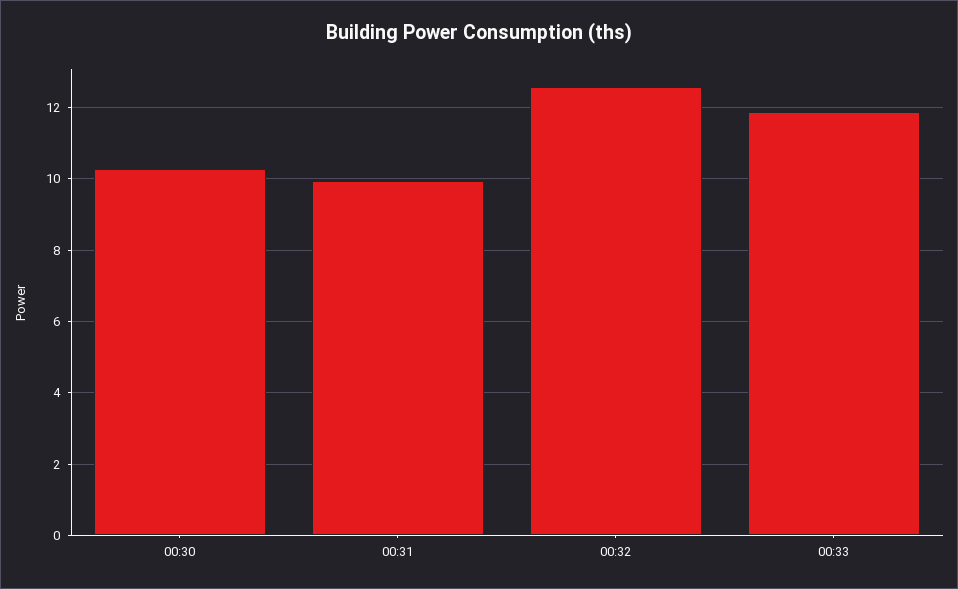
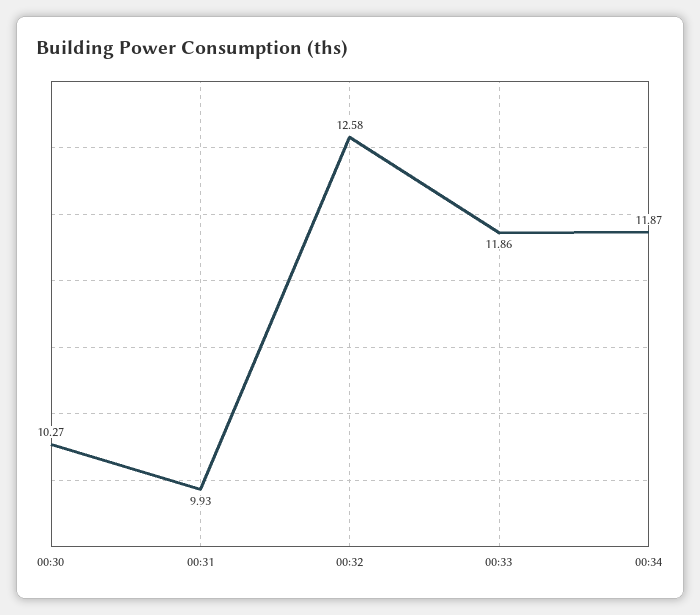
00:34: none -> 11.87

